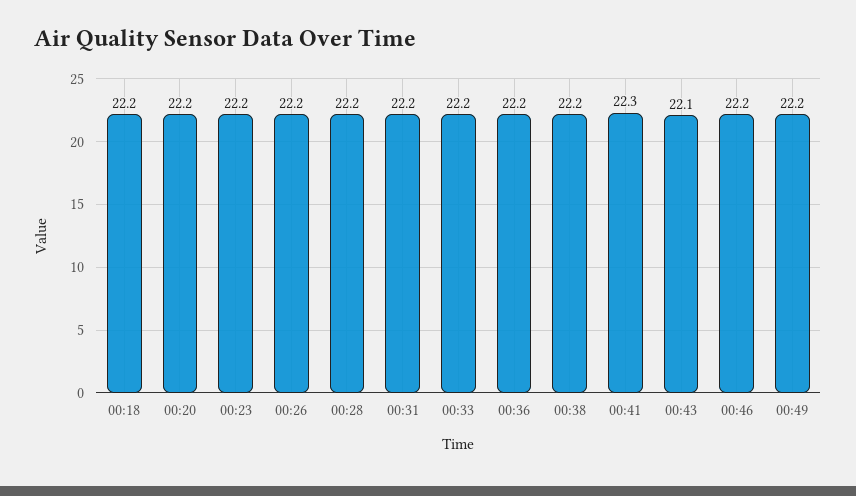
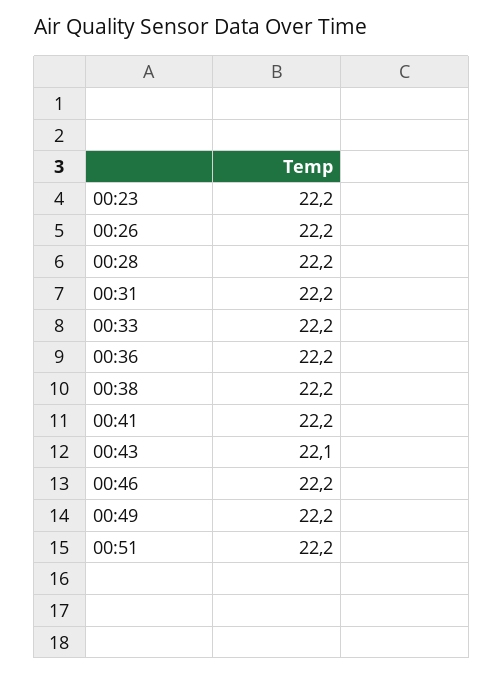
00:18: 22.2 -> none
00:20: 22.2 -> none
00:41: 22.3 -> 22.2
00:51: none -> 22.2

